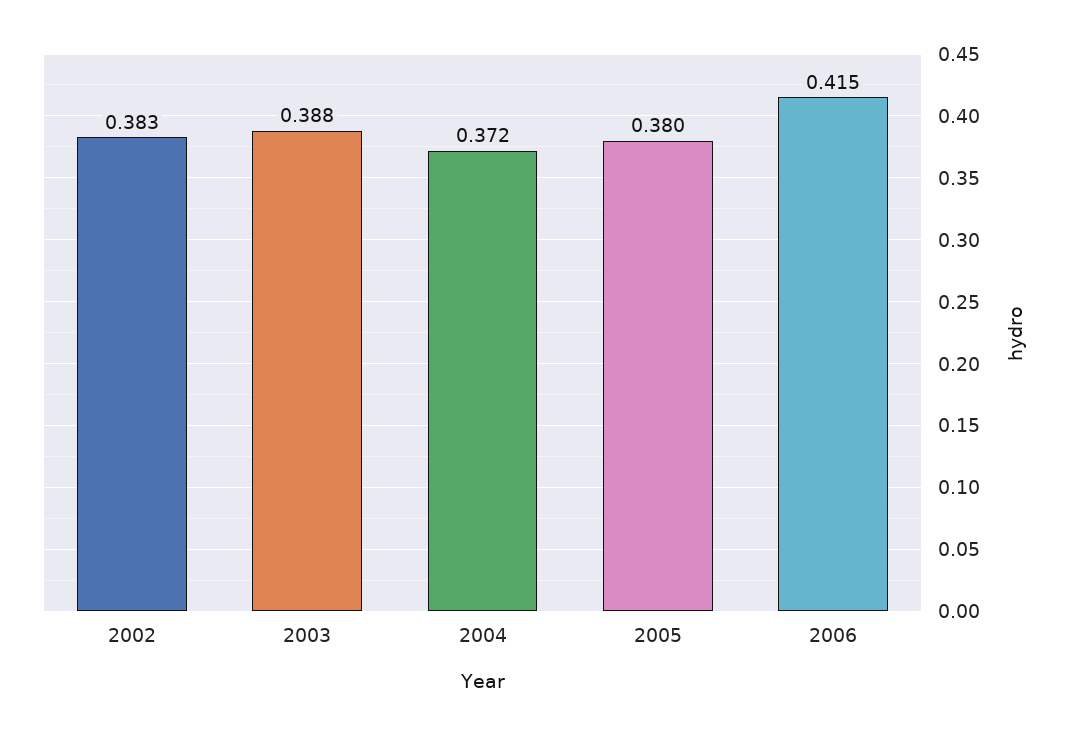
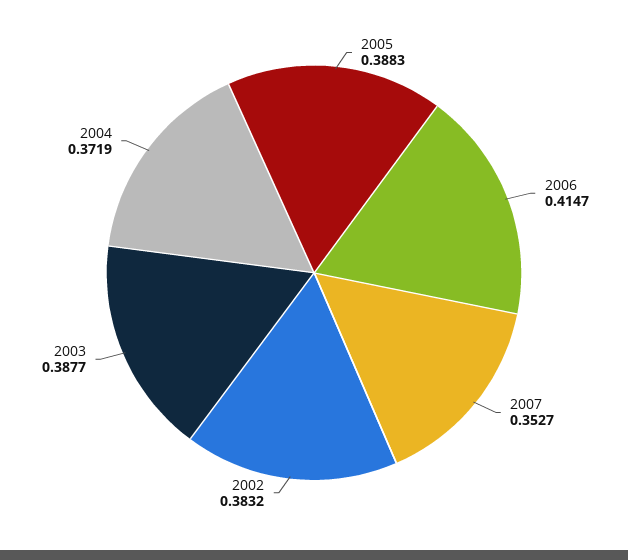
2005: 0.38 -> 0.3883
2007: none -> 0.3527

